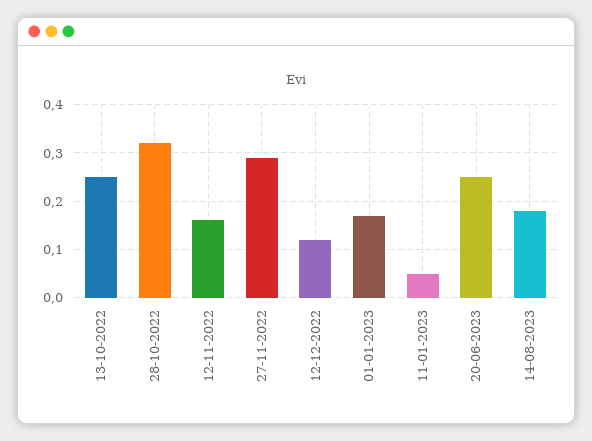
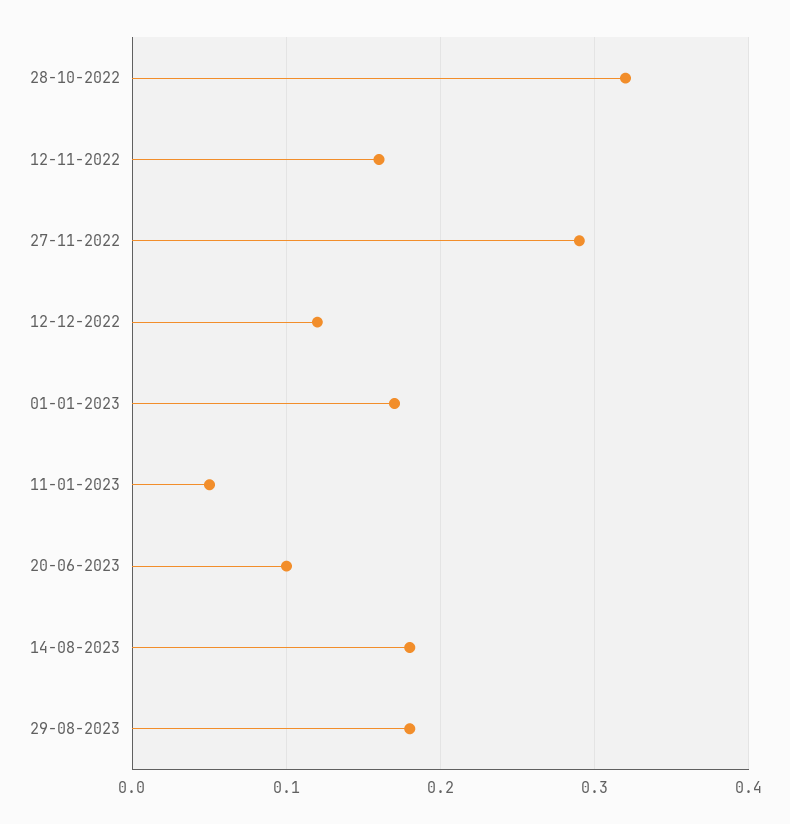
13-10-2022: 0.25 -> none
20-06-2023: 0.25 -> 0.1
29-08-2023: none -> 0.18

